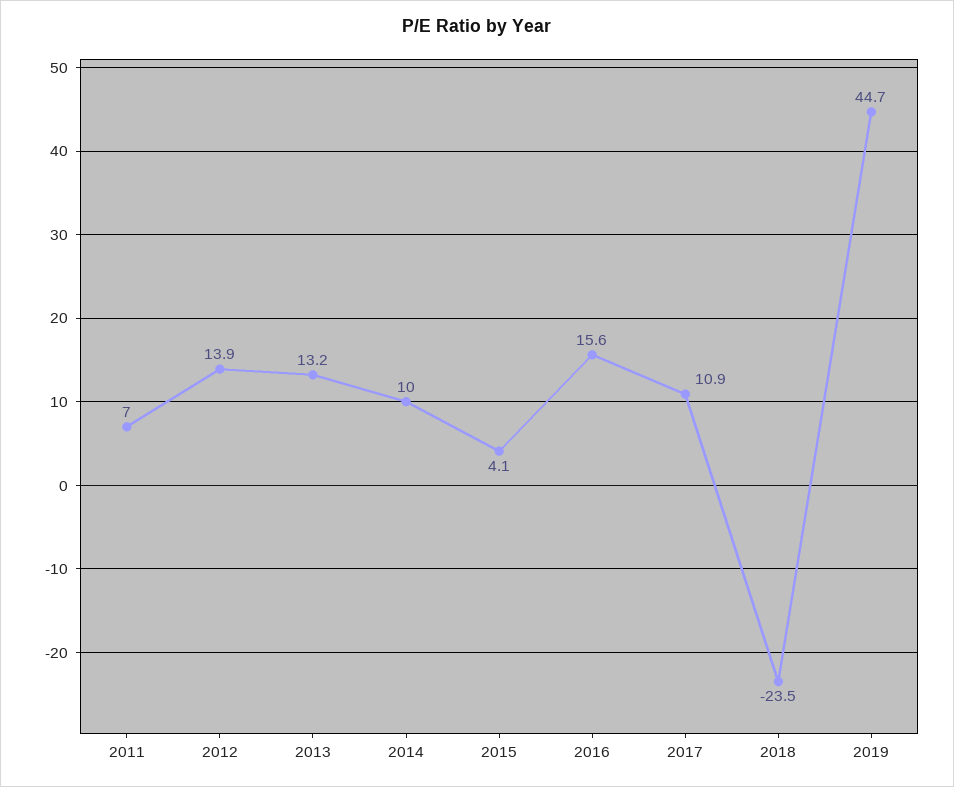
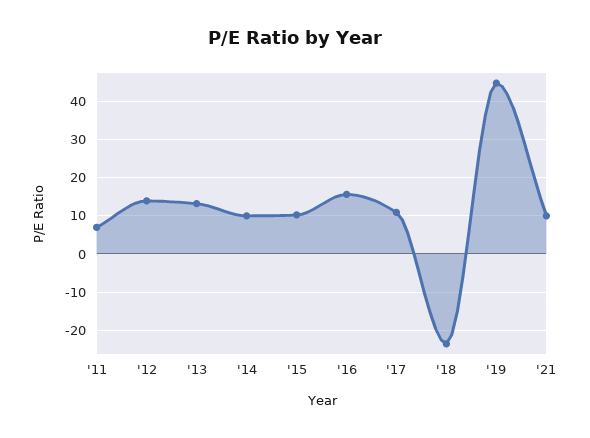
2015: 4.1 -> 10
'21: none -> 10

